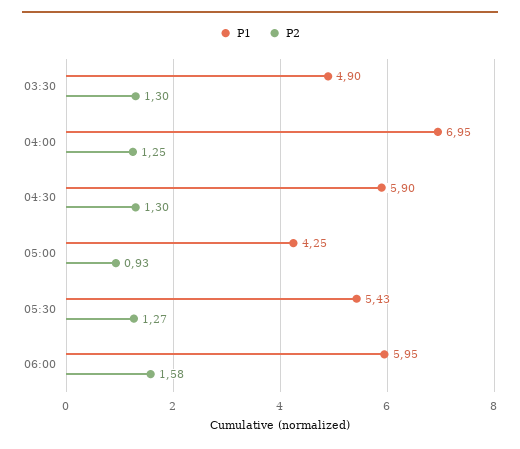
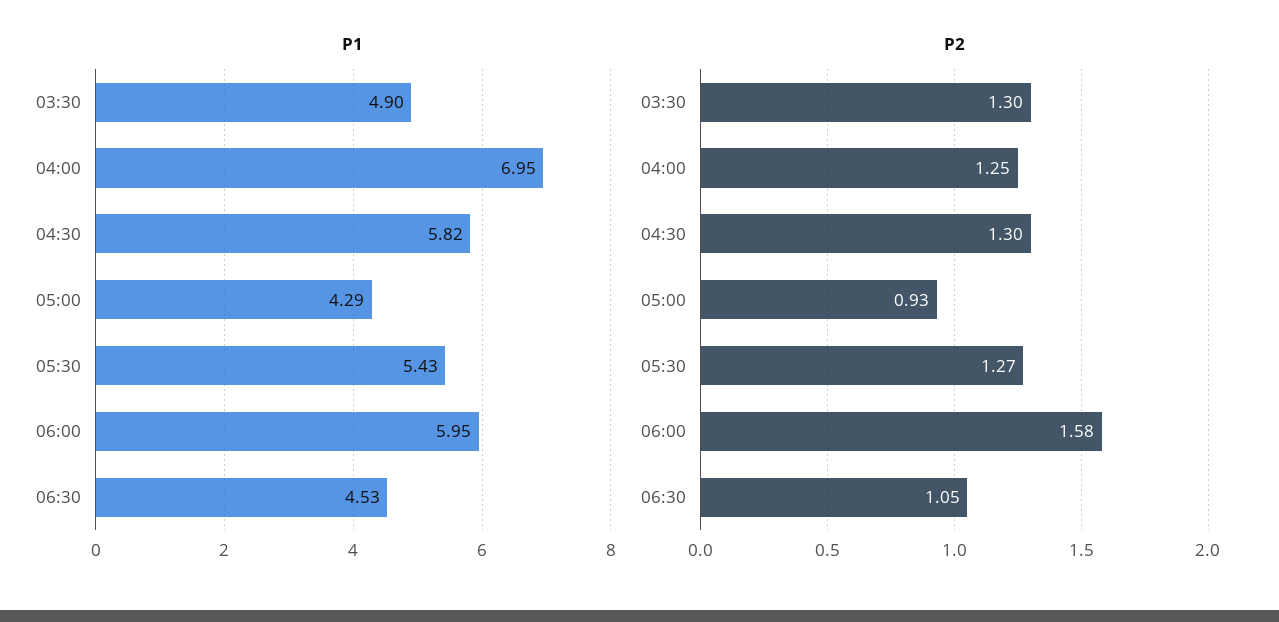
P1, 04:30: 5.9 -> 5.82
P1, 05:00: 4.25 -> 4.29
P1, 06:30: none -> 4.53
P2, 06:30: none -> 1.05

